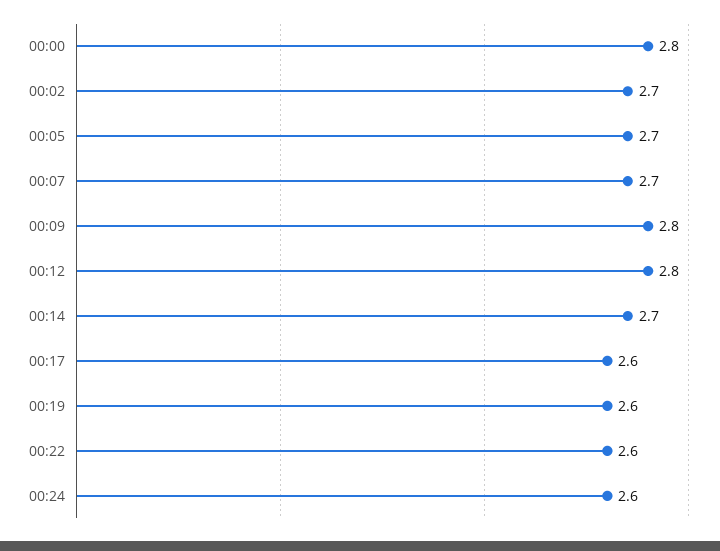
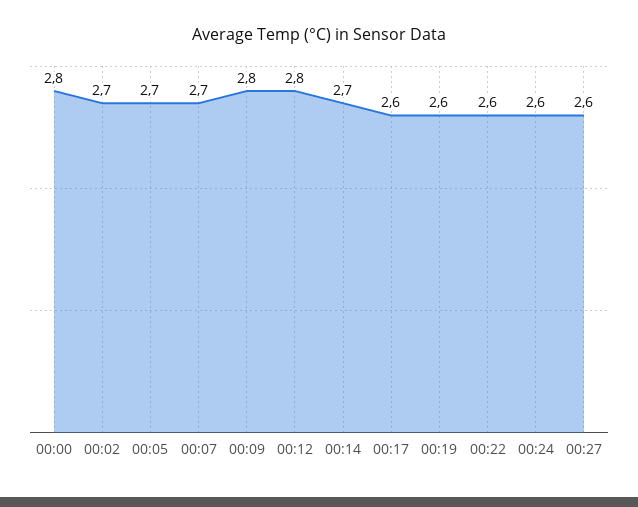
00:27: none -> 2.6

